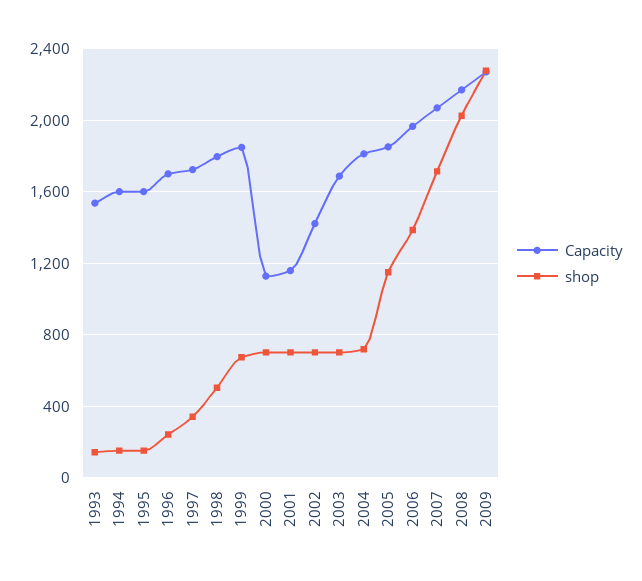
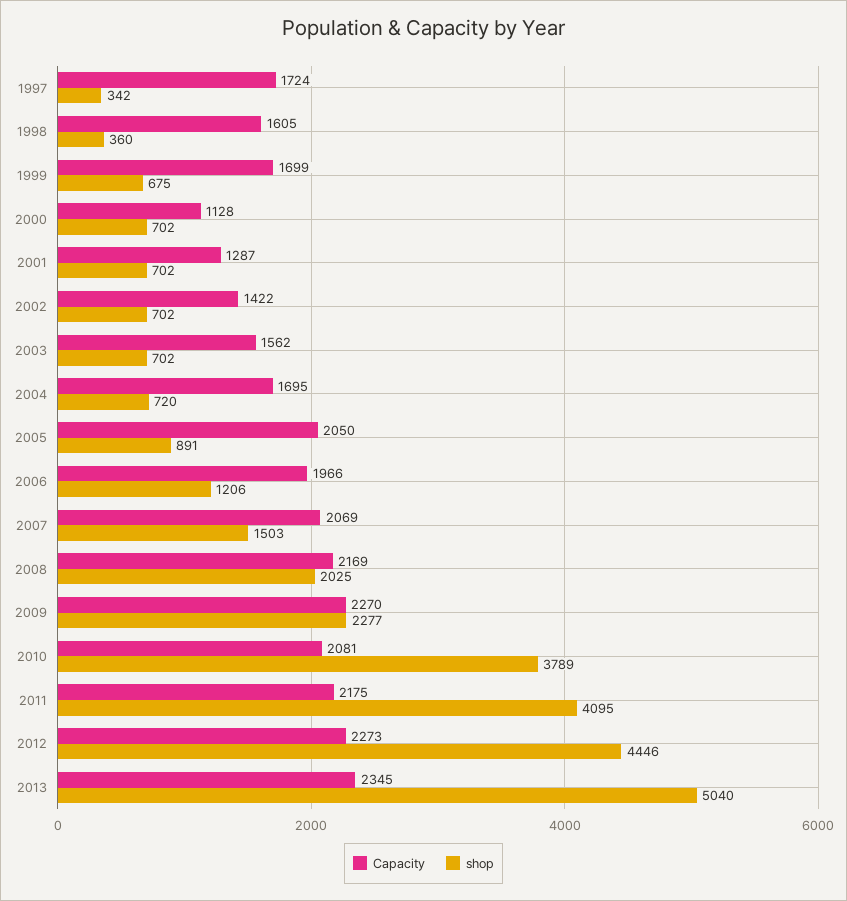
Capacity, 1993: 1550 -> none
shop, 1993: 150 -> none
Capacity, 1994: 1600 -> none
shop, 1994: 150 -> none
Capacity, 1995: 1600 -> none
shop, 1995: 150 -> none
Capacity, 1996: 1700 -> none
shop, 1996: 250 -> none
Capacity, 1998: 1800 -> 1605
shop, 1998: 500 -> 360
Capacity, 1999: 1850 -> 1699
Capacity, 2001: 1150 -> 1287
Capacity, 2003: 1700 -> 1562
Capacity, 2004: 1800 -> 1695
Capacity, 2005: 1850 -> 2050
shop, 2005: 1150 -> 891
shop, 2006: 1400 -> 1206
shop, 2007: 1700 -> 1503
Capacity, 2010: none -> 2081
shop, 2010: none -> 3789
Capacity, 2011: none -> 2175
shop, 2011: none -> 4095
Capacity, 2012: none -> 2273
shop, 2012: none -> 4446
Capacity, 2013: none -> 2345
shop, 2013: none -> 5040

